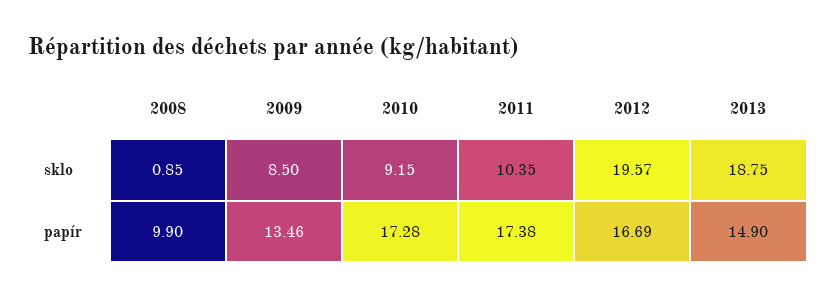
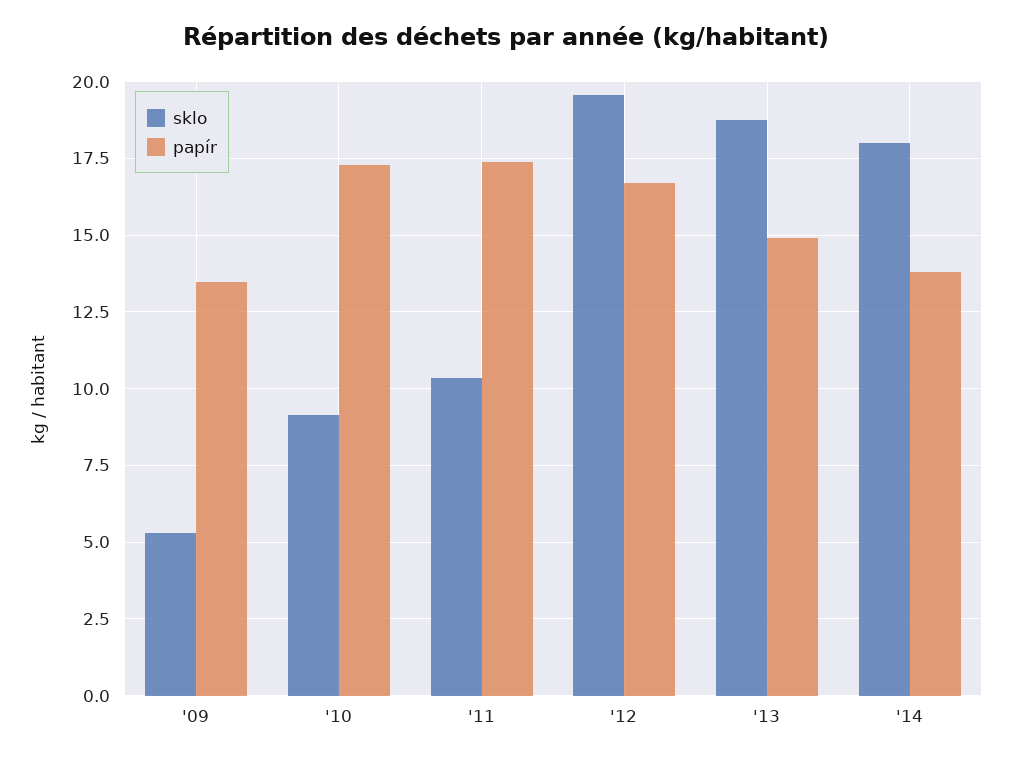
sklo, 2008: 0.85 -> none
sklo, 2009: 8.5 -> 5.25
papír, 2008: 9.9 -> none
sklo, '14: none -> 18
papír, '14: none -> 13.75

